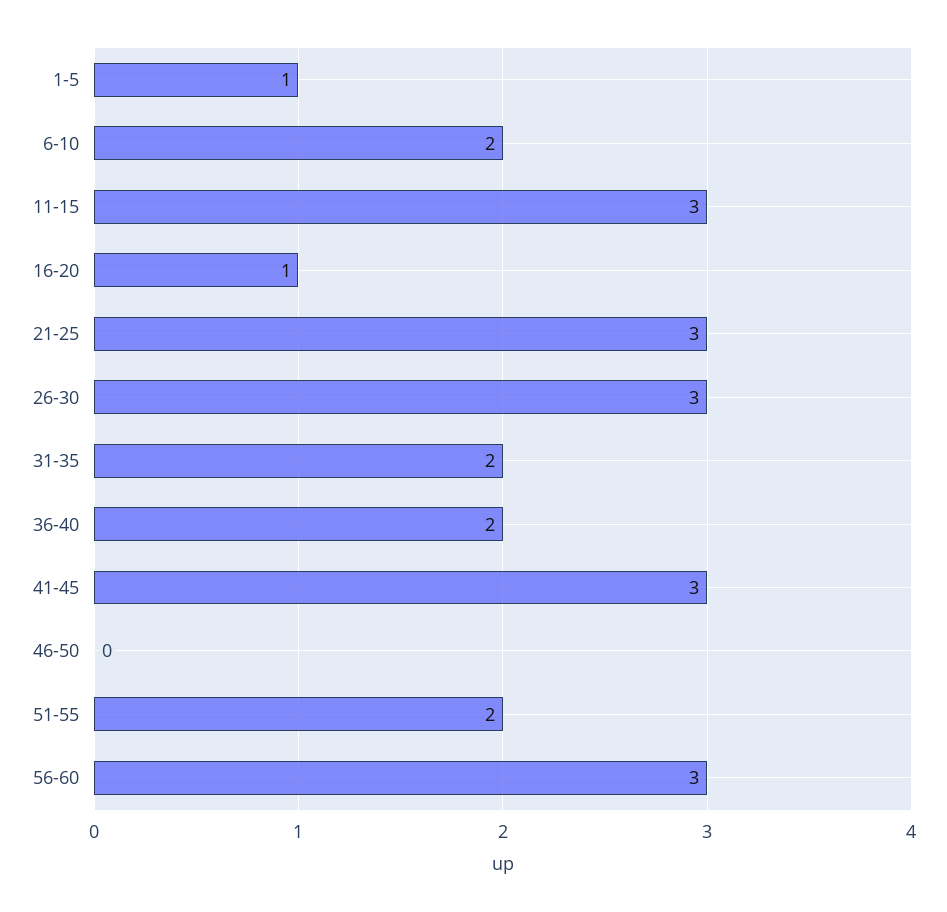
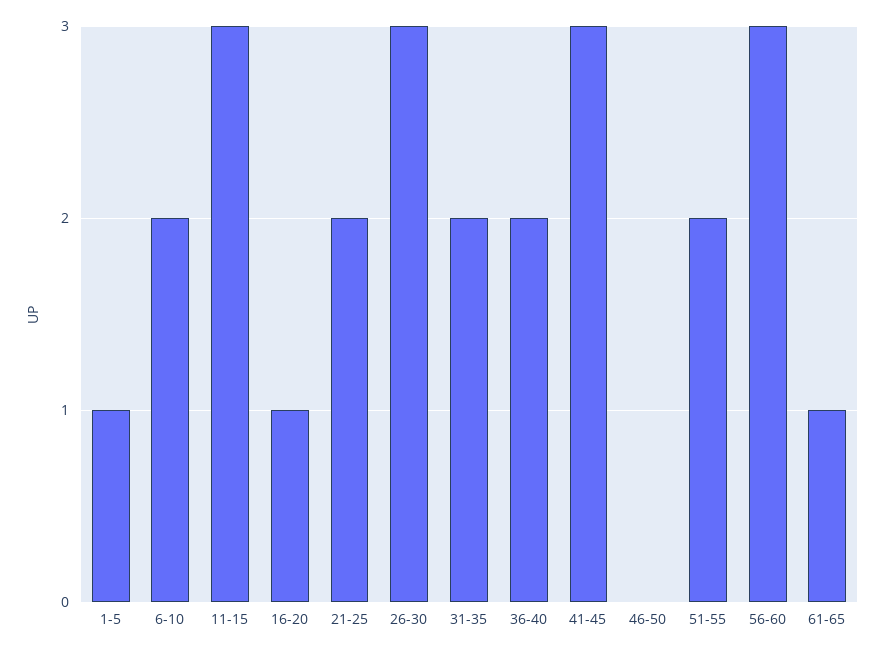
21-25: 3 -> 2
61-65: none -> 1

